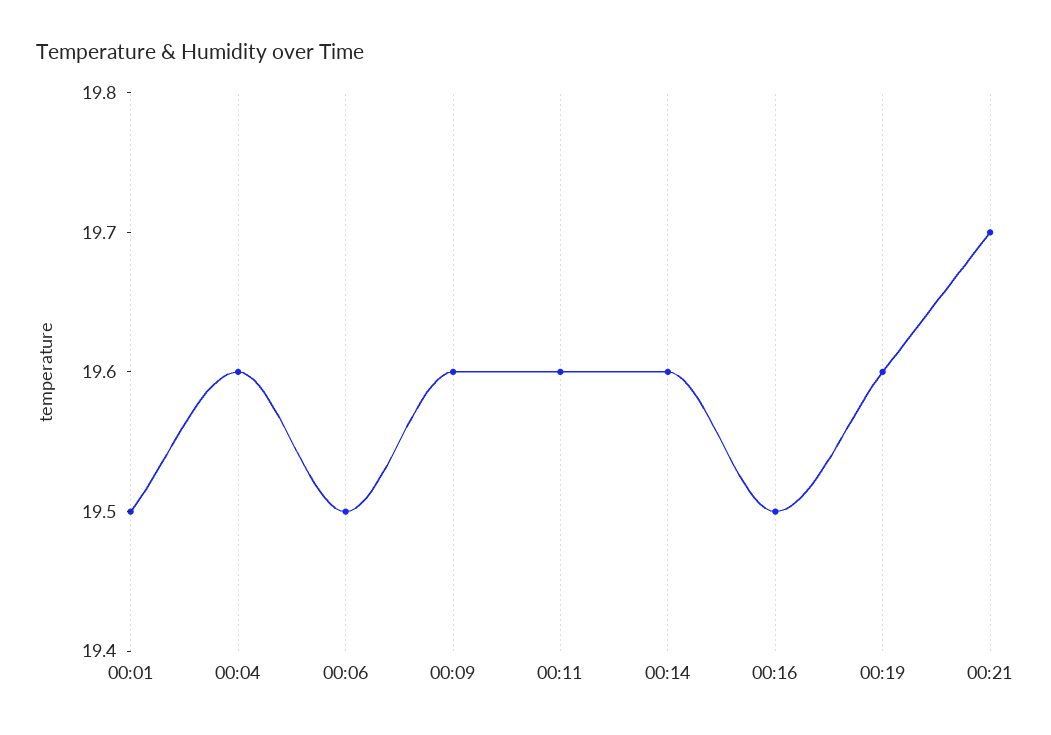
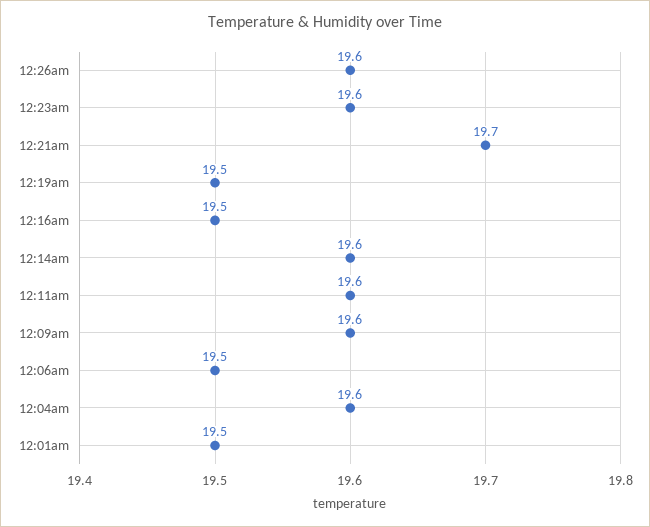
00:19: 19.6 -> 19.5
12:26am: none -> 19.6
12:23am: none -> 19.6

